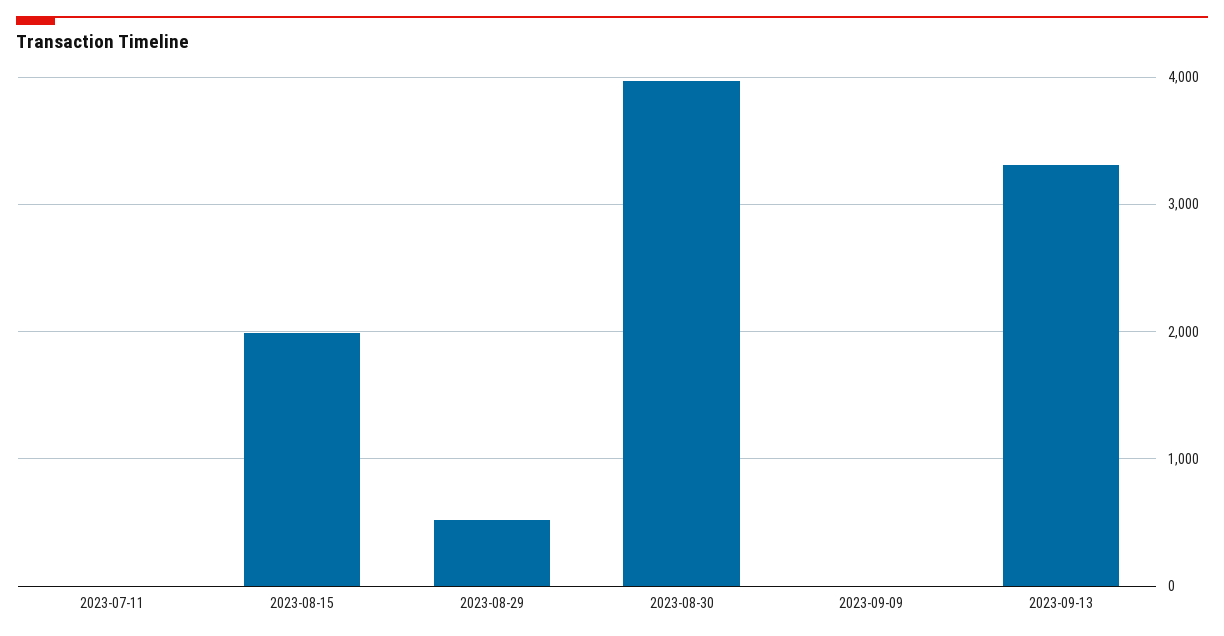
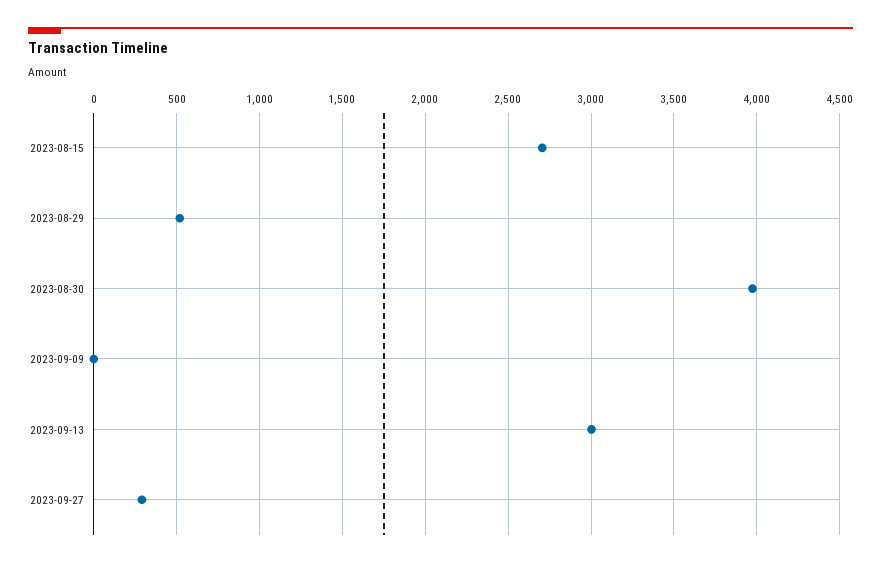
2023-07-11: 0 -> none
2023-08-15: 2000 -> 2700
2023-09-13: 3300 -> 3000
2023-09-27: none -> 300

